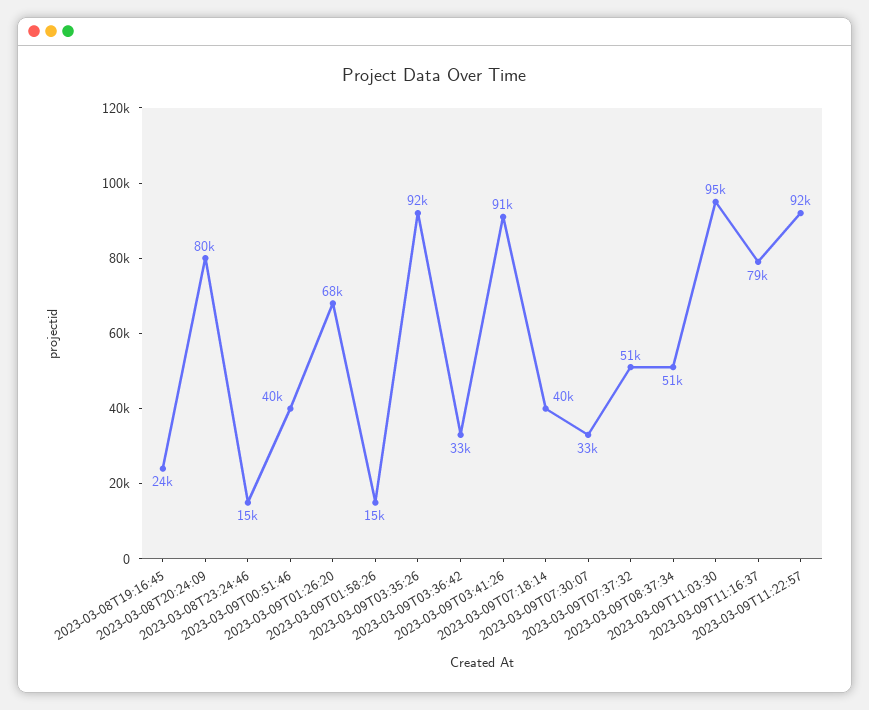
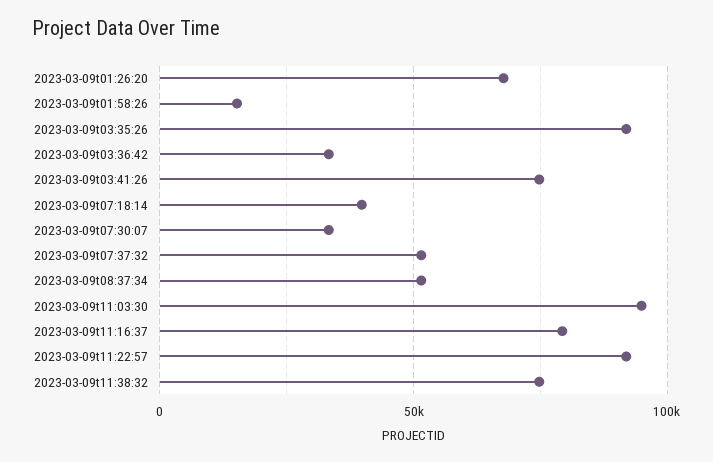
2023-03-08T19:16:45: 24000 -> none
2023-03-08T20:24:09: 80000 -> none
2023-03-08T23:24:46: 15000 -> none
2023-03-09T00:51:46: 40000 -> none
2023-03-09T03:41:26: 91000 -> 75000
2023-03-09t11:38:32: none -> 75000

